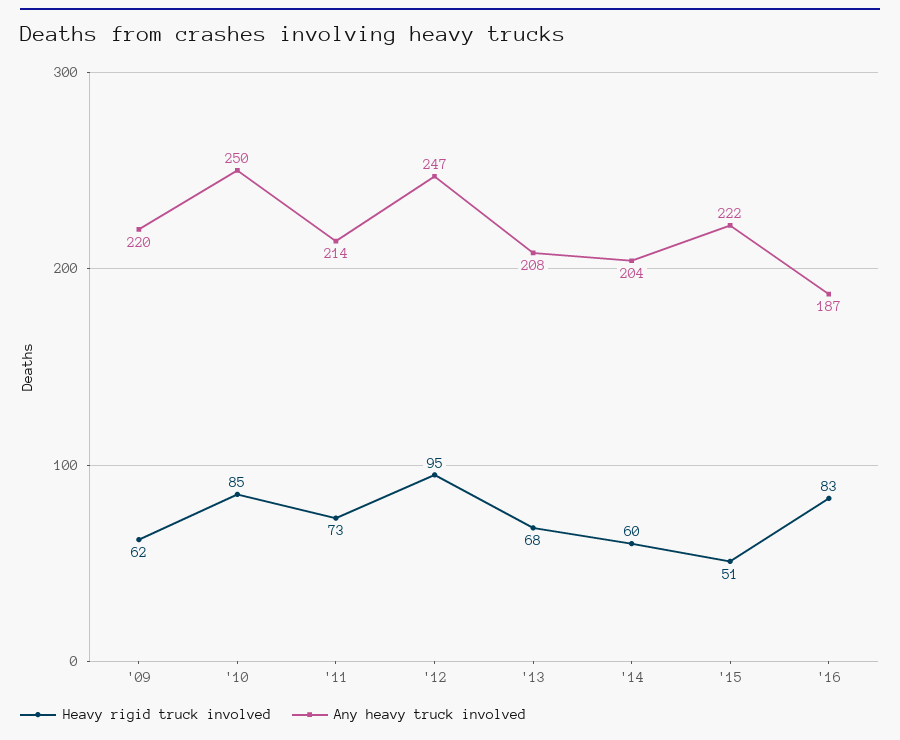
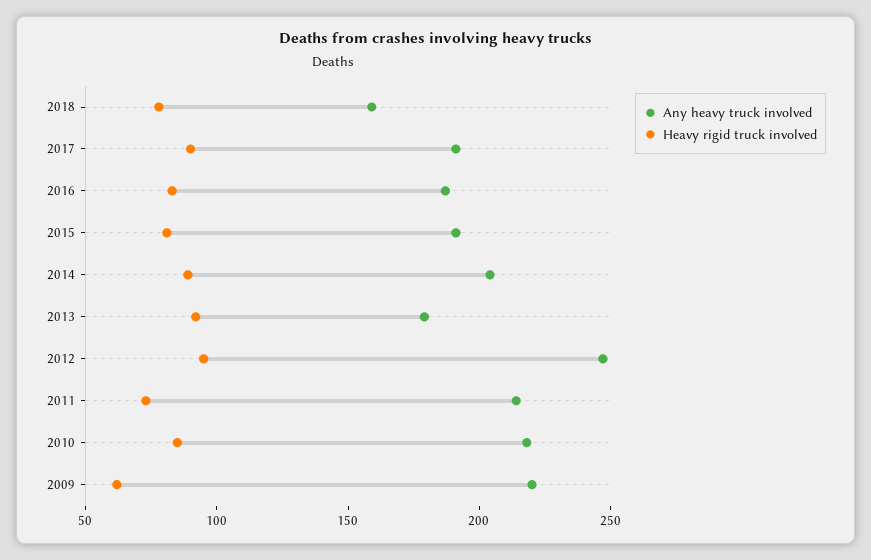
Any heavy truck involved, '10: 250 -> 220
Heavy rigid truck involved, '13: 68 -> 90
Any heavy truck involved, '13: 208 -> 180
Heavy rigid truck involved, '14: 60 -> 90
Heavy rigid truck involved, '15: 51 -> 80
Any heavy truck involved, '15: 222 -> 190
Any heavy truck involved, 2018: none -> 160
Heavy rigid truck involved, 2018: none -> 80
Any heavy truck involved, 2017: none -> 190
Heavy rigid truck involved, 2017: none -> 90

